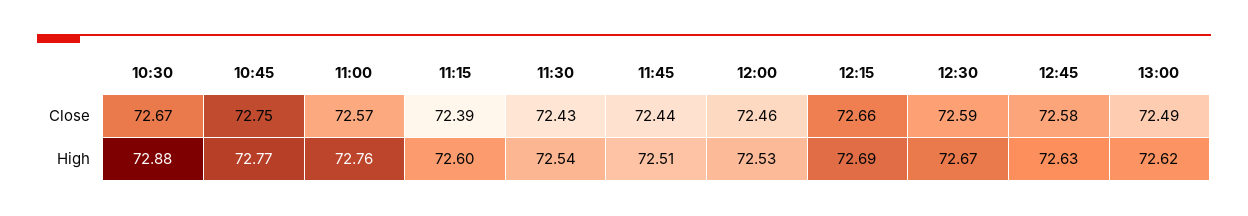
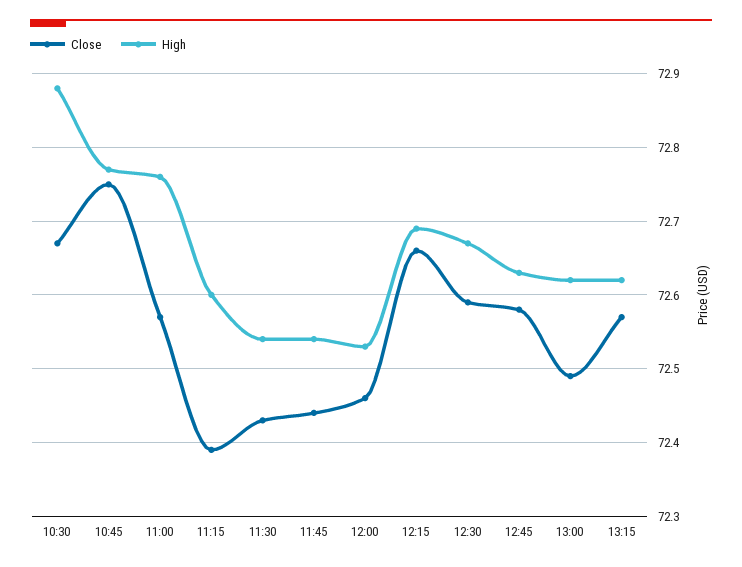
High, 11:45: 72.51 -> 72.54
Close, 13:15: none -> 72.57
High, 13:15: none -> 72.62

